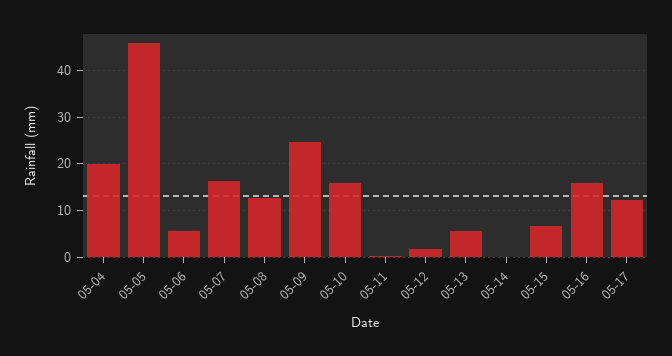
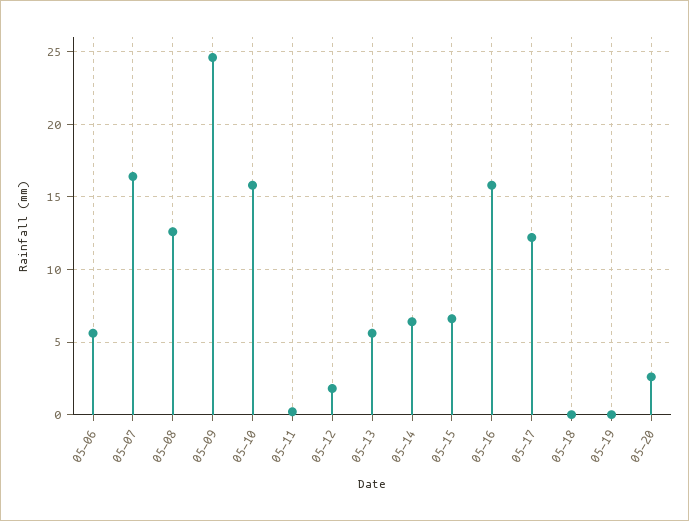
05-04: 20 -> none
05-05: 46 -> none
05-14: 0 -> 6.5
05-18: none -> 0
05-19: none -> 0
05-20: none -> 2.5

